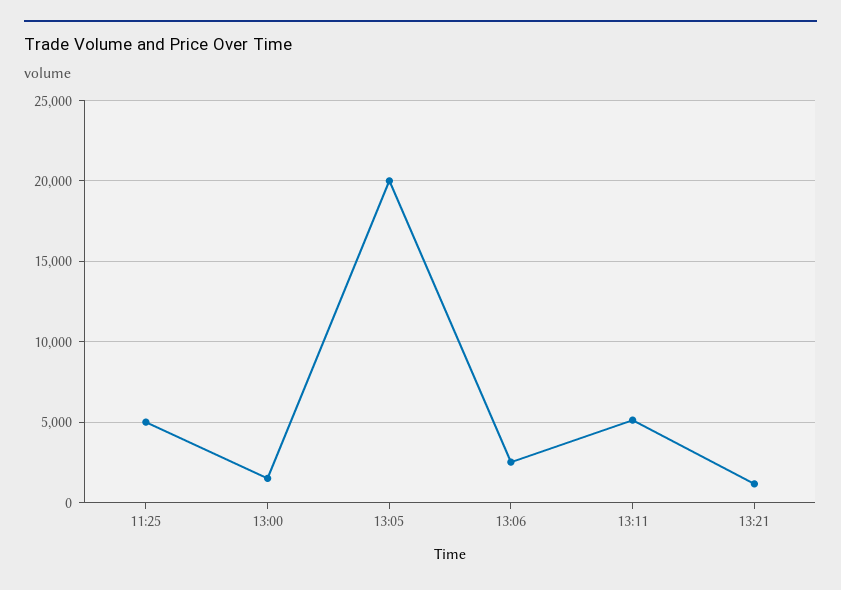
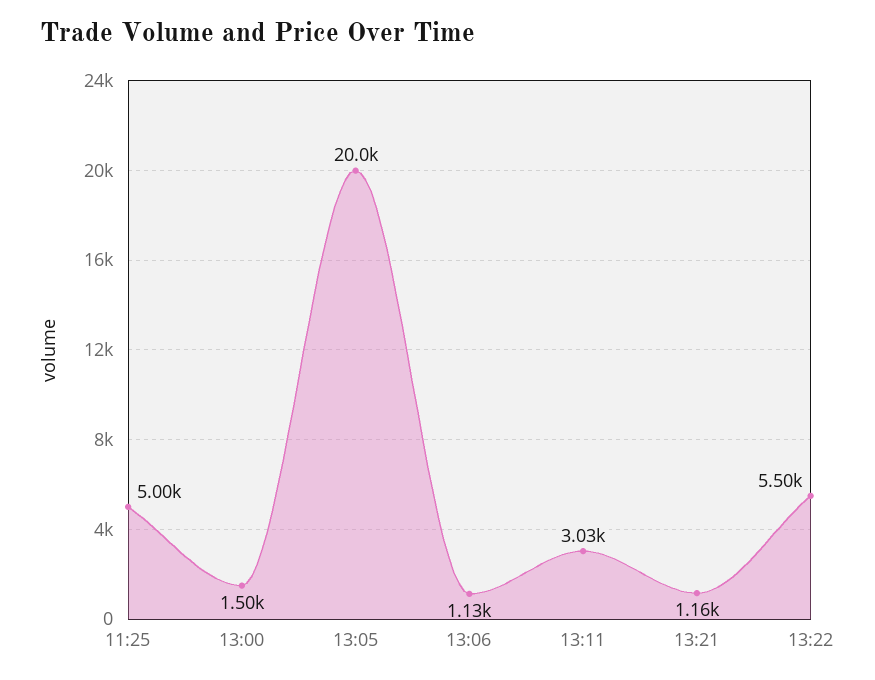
13:06: 2500 -> 1130
13:11: 5000 -> 3030
13:22: none -> 5500

